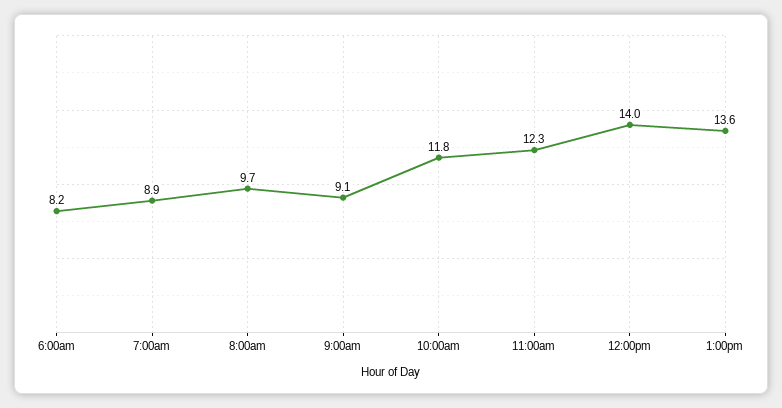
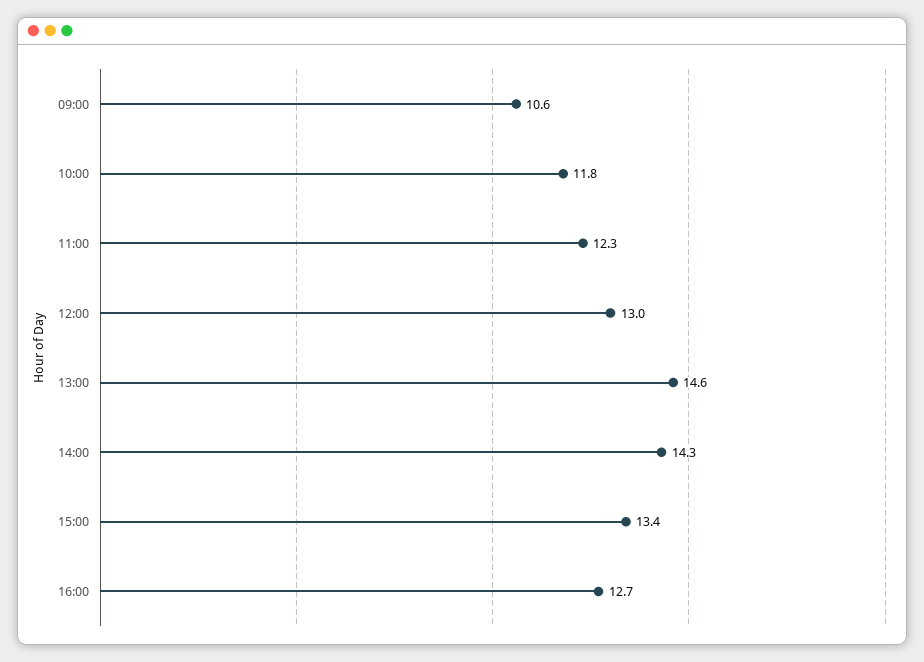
6:00am: 8.2 -> none
7:00am: 8.9 -> none
8:00am: 9.7 -> none
9:00am: 9.1 -> 10.6
12:00pm: 14 -> 13
1:00pm: 13.6 -> 14.6
14:00: none -> 14.3
15:00: none -> 13.4
16:00: none -> 12.7

